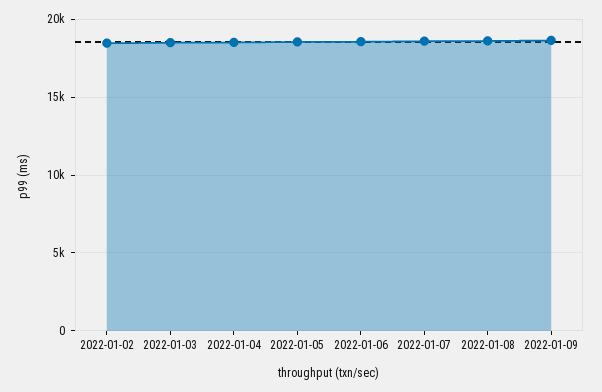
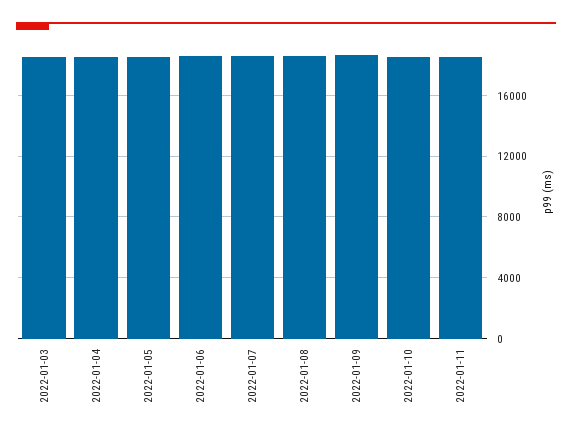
2022-01-02: 18500 -> none
2022-01-10: none -> 18500
2022-01-11: none -> 18500

